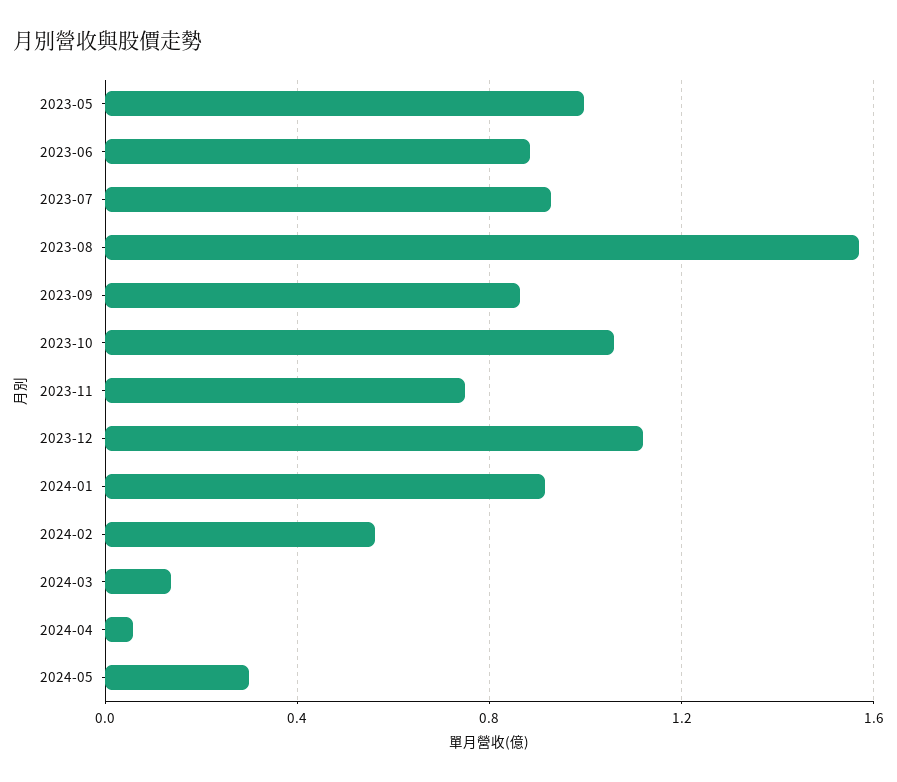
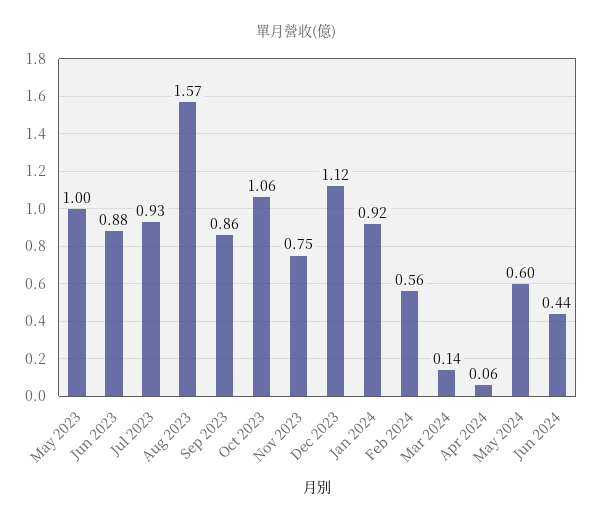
2024-05: 0.3 -> 0.6
Jun 2024: none -> 0.44

